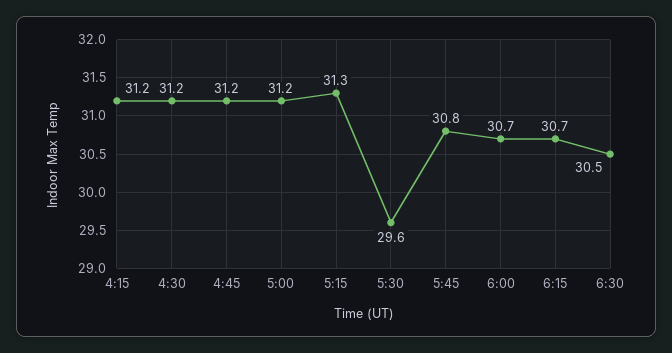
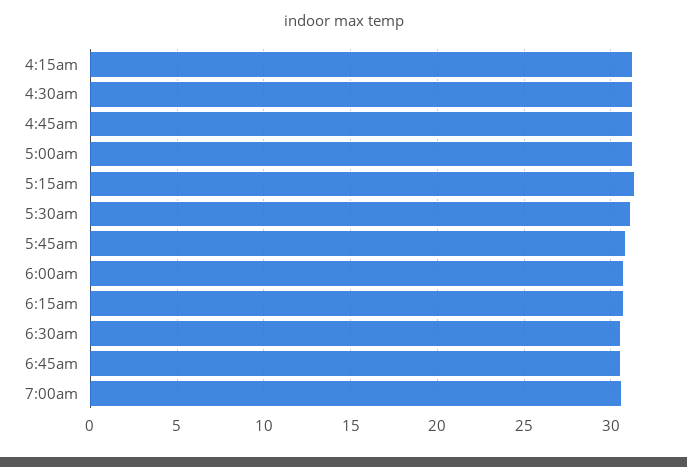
5:30: 29.6 -> 31
6:45am: none -> 30.5
7:00am: none -> 30.5

